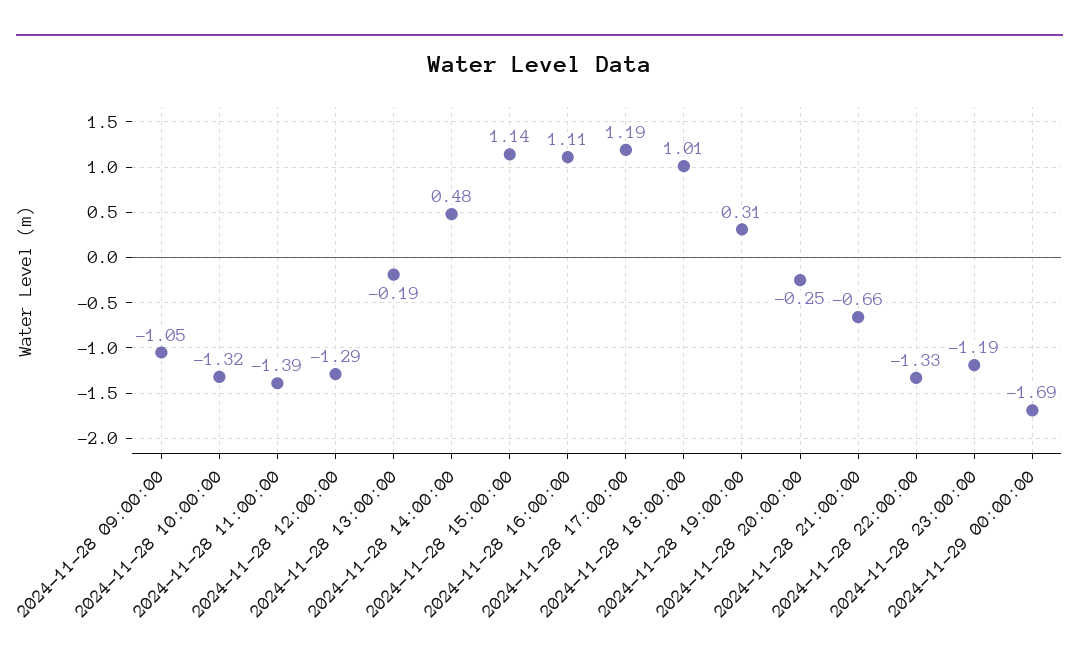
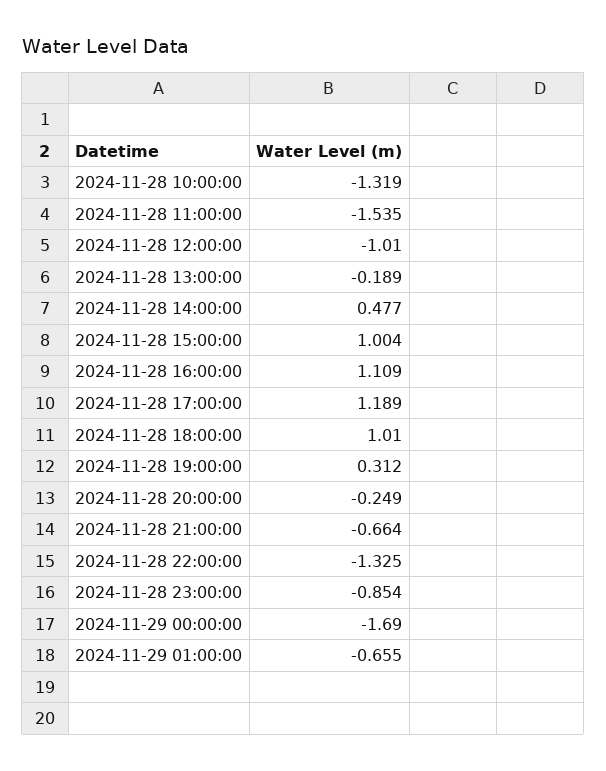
2024-11-28 09:00:00: -1.05 -> none
2024-11-28 11:00:00: -1.39 -> -1.535
2024-11-28 12:00:00: -1.29 -> -1.01
2024-11-28 15:00:00: 1.14 -> 1.004
2024-11-28 23:00:00: -1.19 -> -0.854
2024-11-29 01:00:00: none -> -0.655

